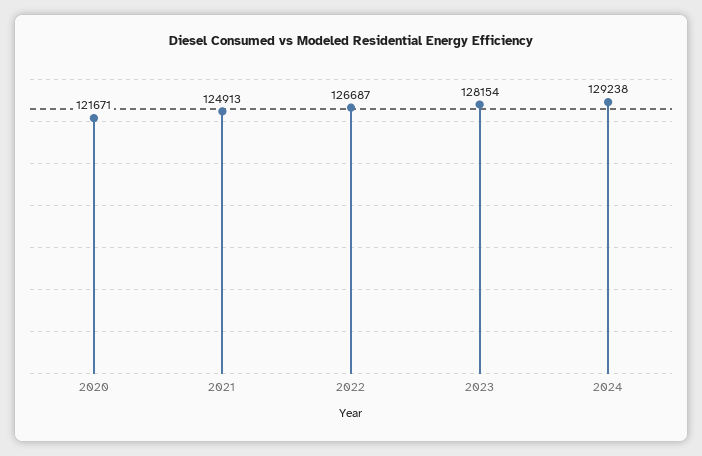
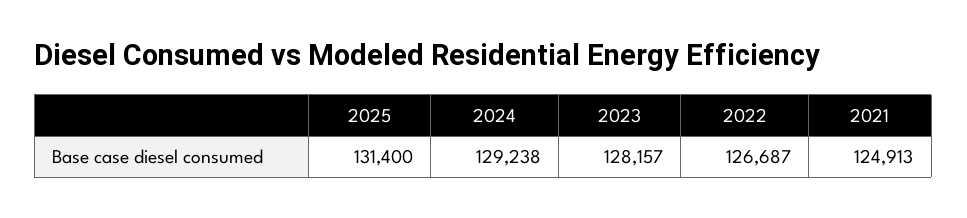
2020: 121671 -> none
2023: 128154 -> 128157
2025: none -> 131400

